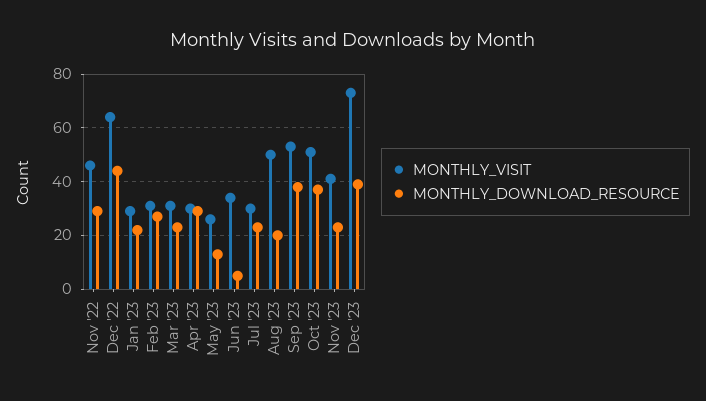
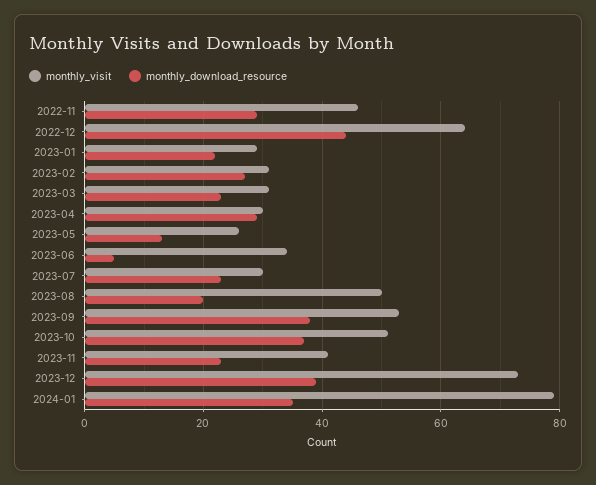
MONTHLY_VISIT, 2024-01: none -> 80
MONTHLY_DOWNLOAD_RESOURCE, 2024-01: none -> 35

